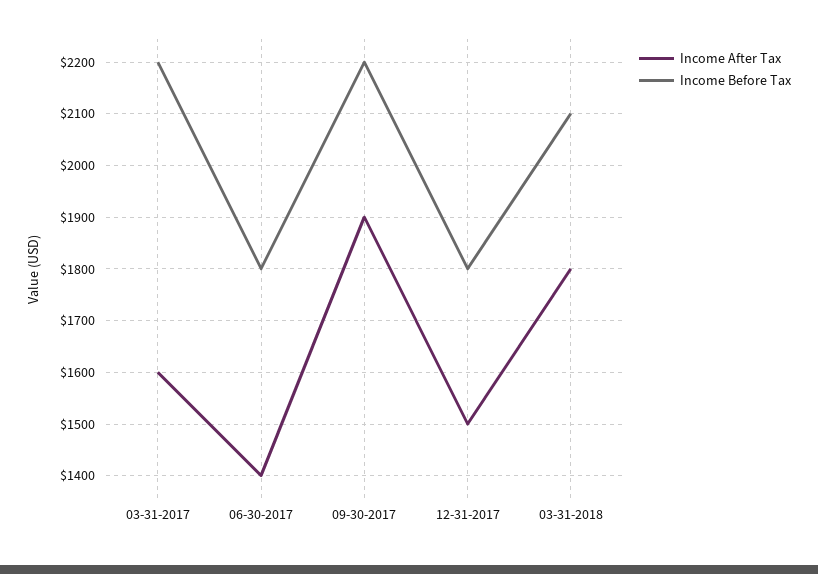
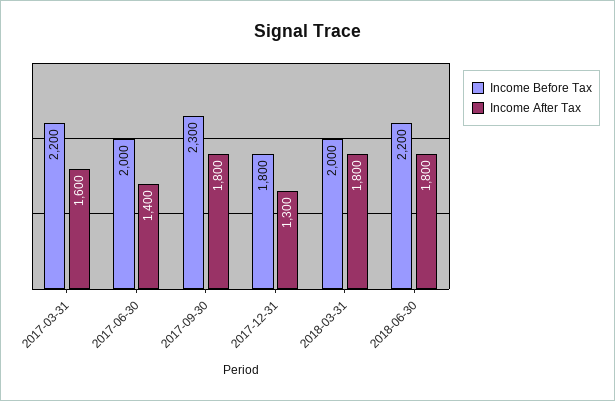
Income Before Tax, 06-30-2017: 1800 -> 2000
Income After Tax, 09-30-2017: 1900 -> 1800
Income Before Tax, 09-30-2017: 2200 -> 2300
Income After Tax, 12-31-2017: 1500 -> 1300
Income Before Tax, 03-31-2018: 2100 -> 2000
Income Before Tax, 2018-06-30: none -> 2200
Income After Tax, 2018-06-30: none -> 1800

